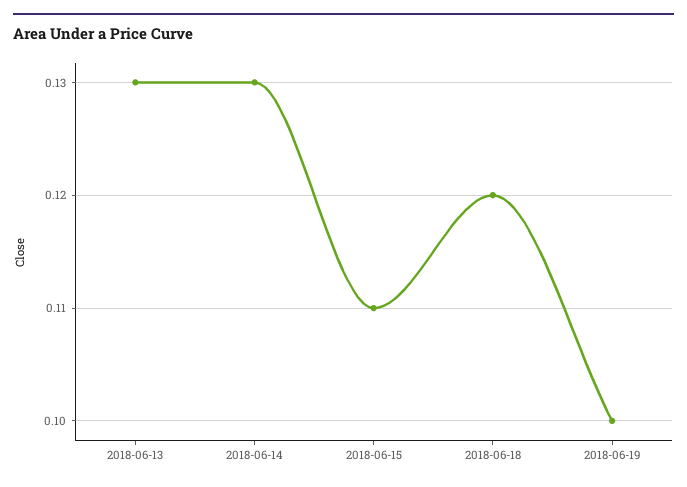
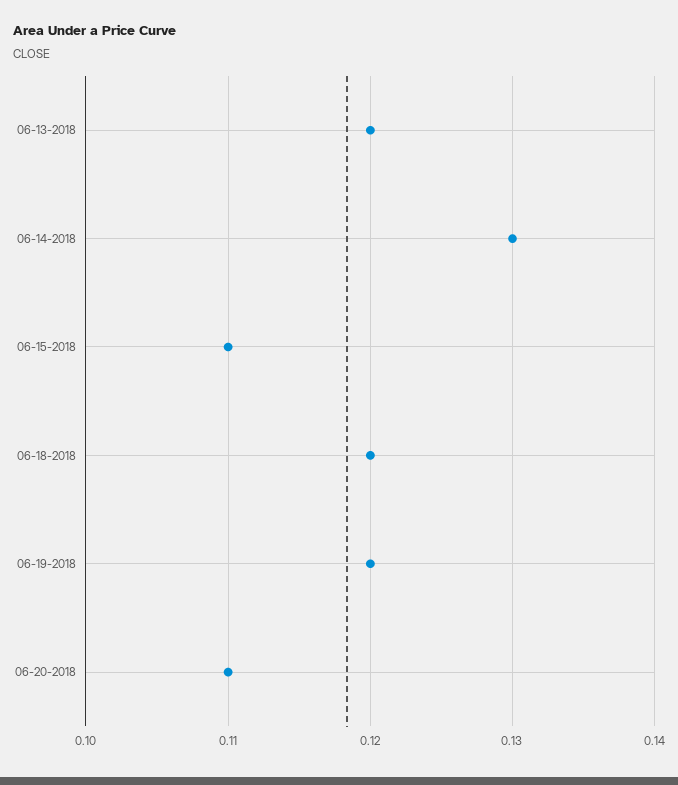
2018-06-13: 0.13 -> 0.12
2018-06-19: 0.1 -> 0.12
06-20-2018: none -> 0.11

